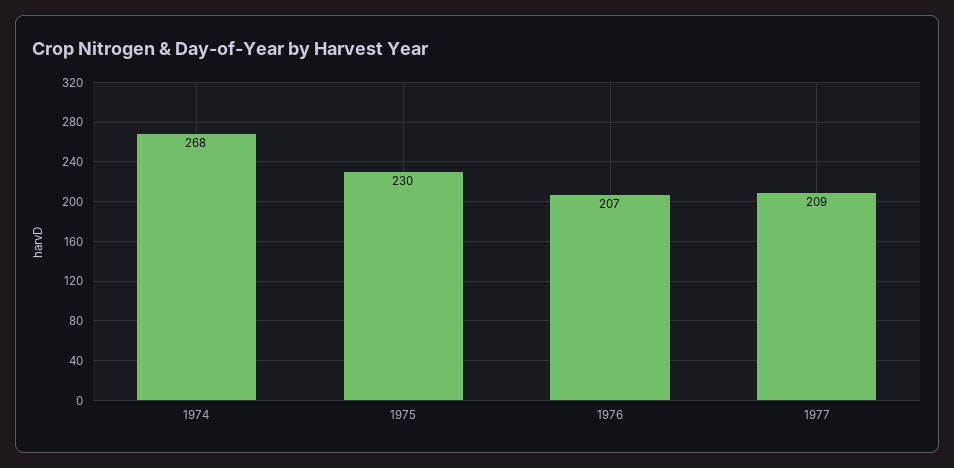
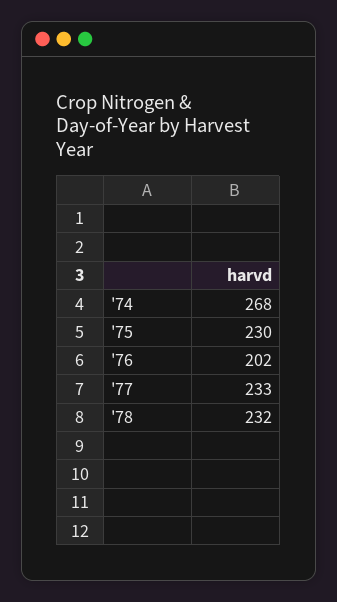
1976: 207 -> 202
1977: 209 -> 233
'78: none -> 232

